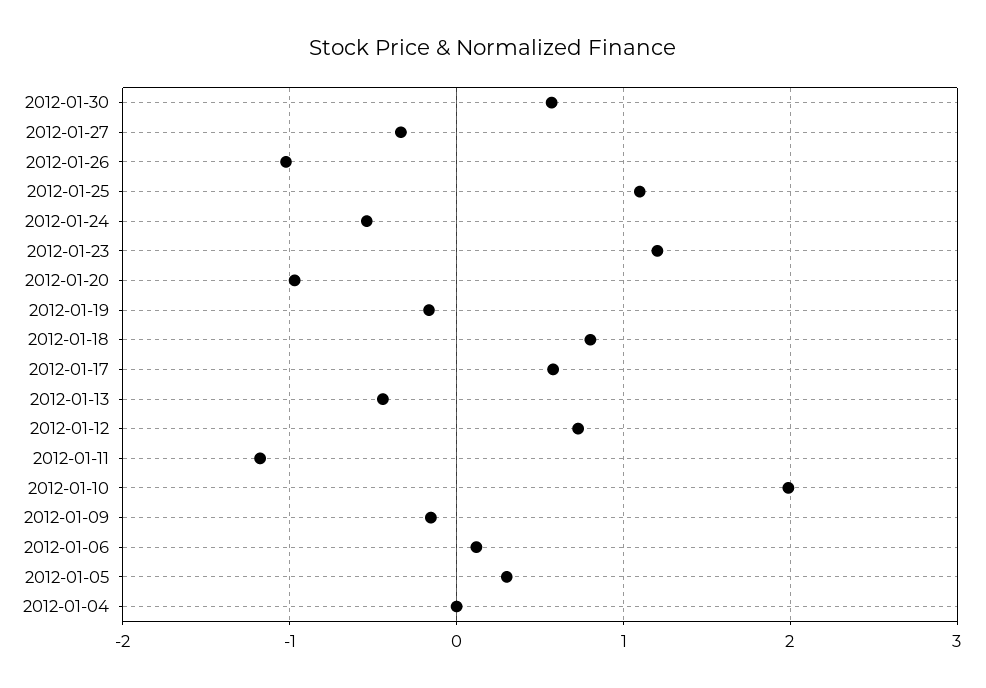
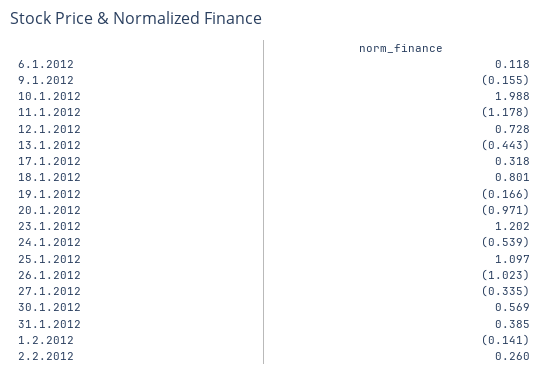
2012-01-17: 0.6 -> 0.318
2012-01-05: 0.3 -> none
2012-01-04: 0 -> none
31.1.2012: none -> 0.385
1.2.2012: none -> -0.141
2.2.2012: none -> 0.26

